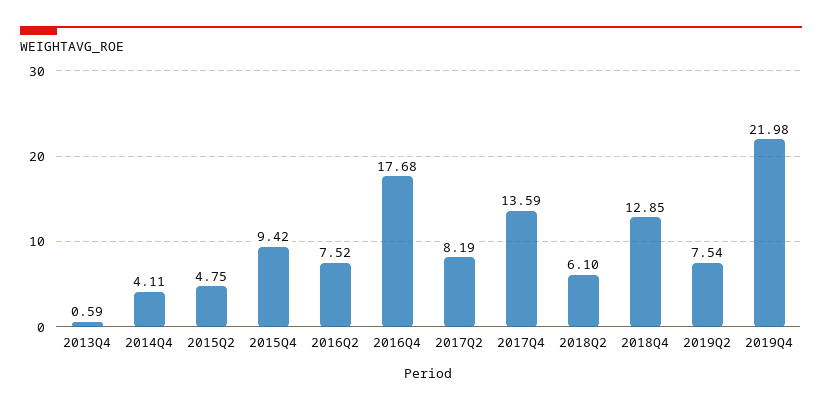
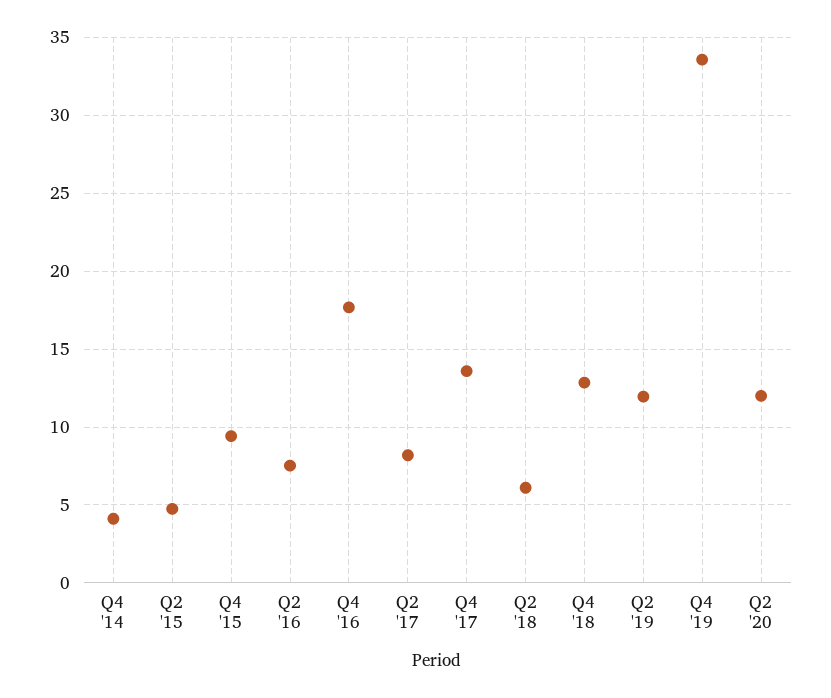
2013Q4: 0.59 -> none
2019Q2: 7.54 -> 12
2019Q4: 21.98 -> 33.5
Q2 '20: none -> 12

